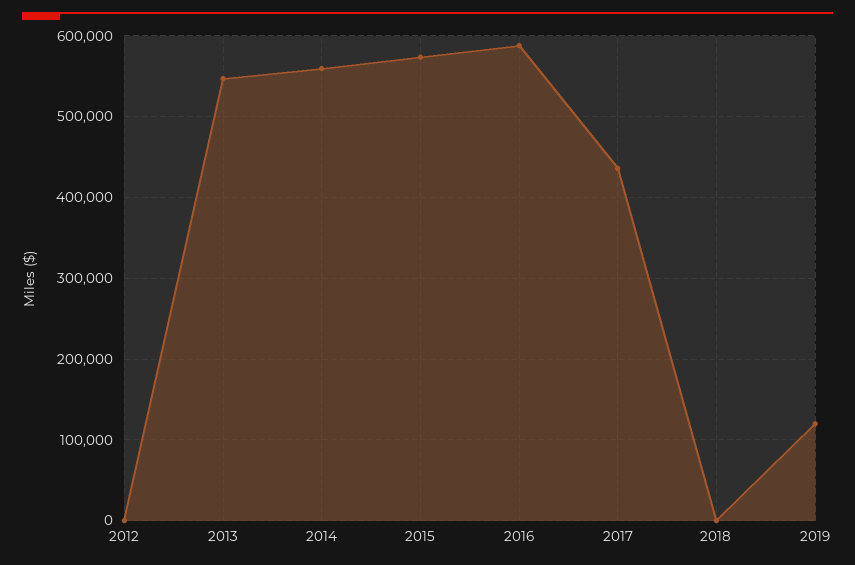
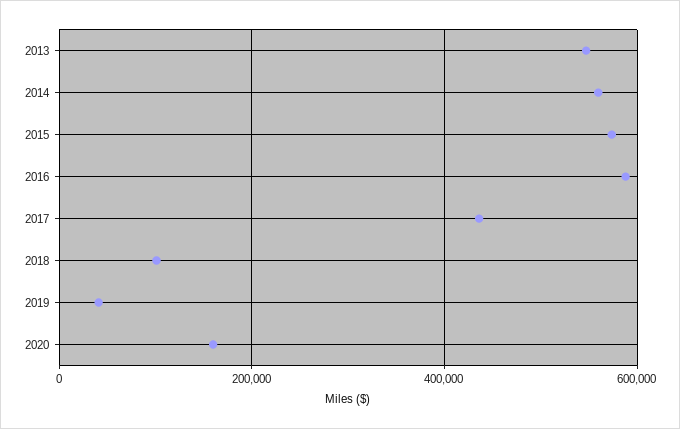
2012: 0 -> none
2018: 0 -> 100000
2019: 120000 -> 40000
2020: none -> 160000

